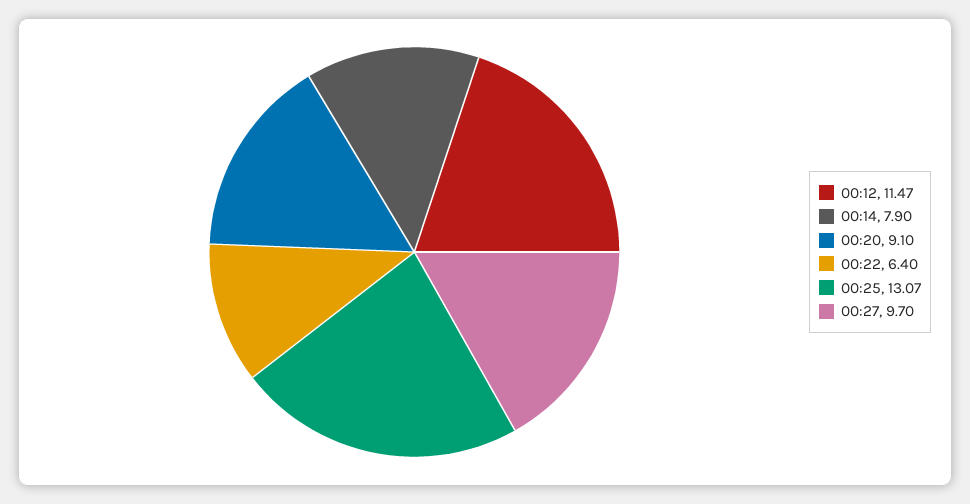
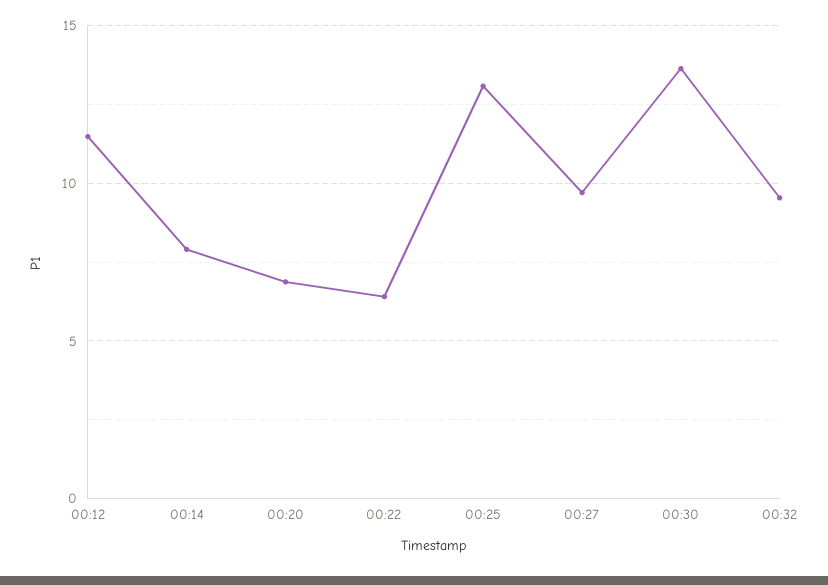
00:20: 9.1 -> 7
00:30: none -> 13.5
00:32: none -> 9.5

